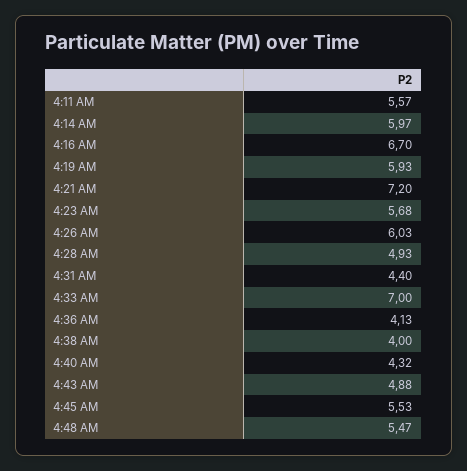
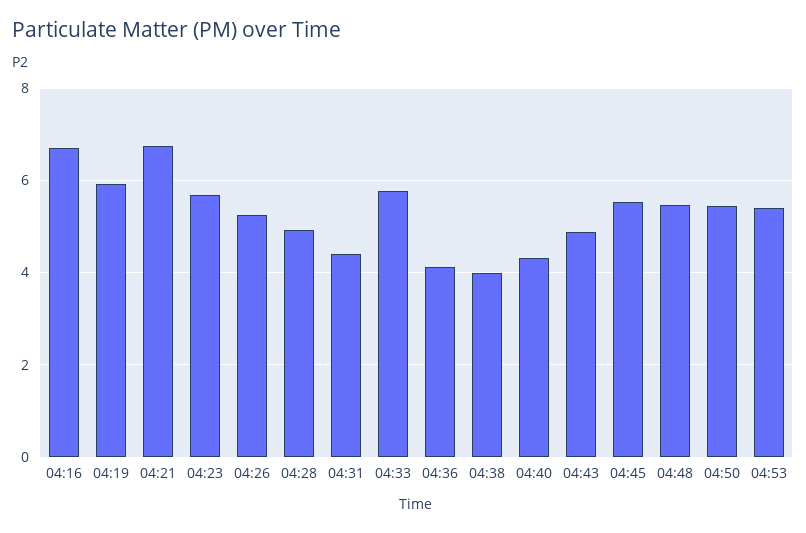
4:11 AM: 5.57 -> none
4:14 AM: 5.97 -> none
4:21 AM: 7.2 -> 6.8
4:26 AM: 6.03 -> 5.2
4:33 AM: 7 -> 5.8
04:50: none -> 5.4
04:53: none -> 5.4

